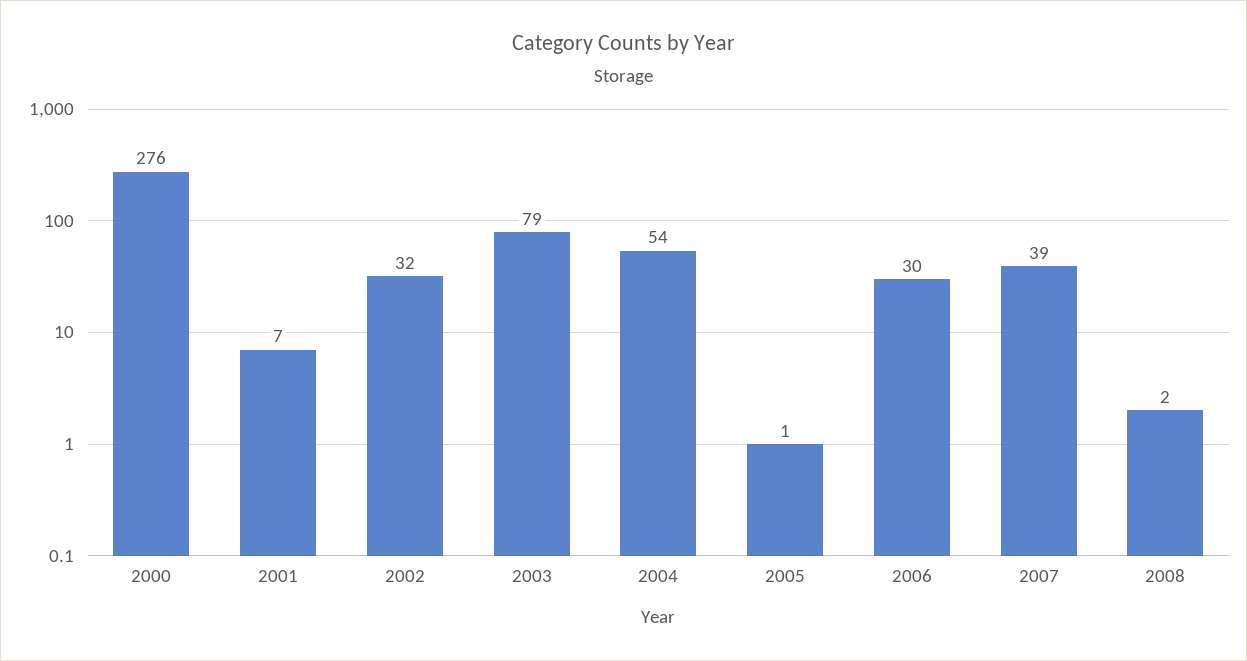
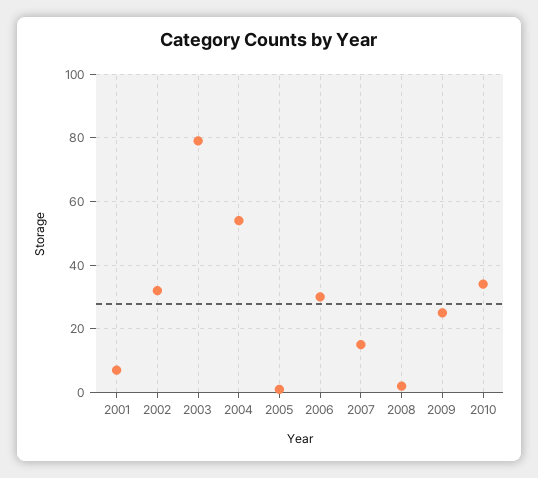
2000: 276 -> none
2007: 39 -> 15
2009: none -> 25
2010: none -> 35

